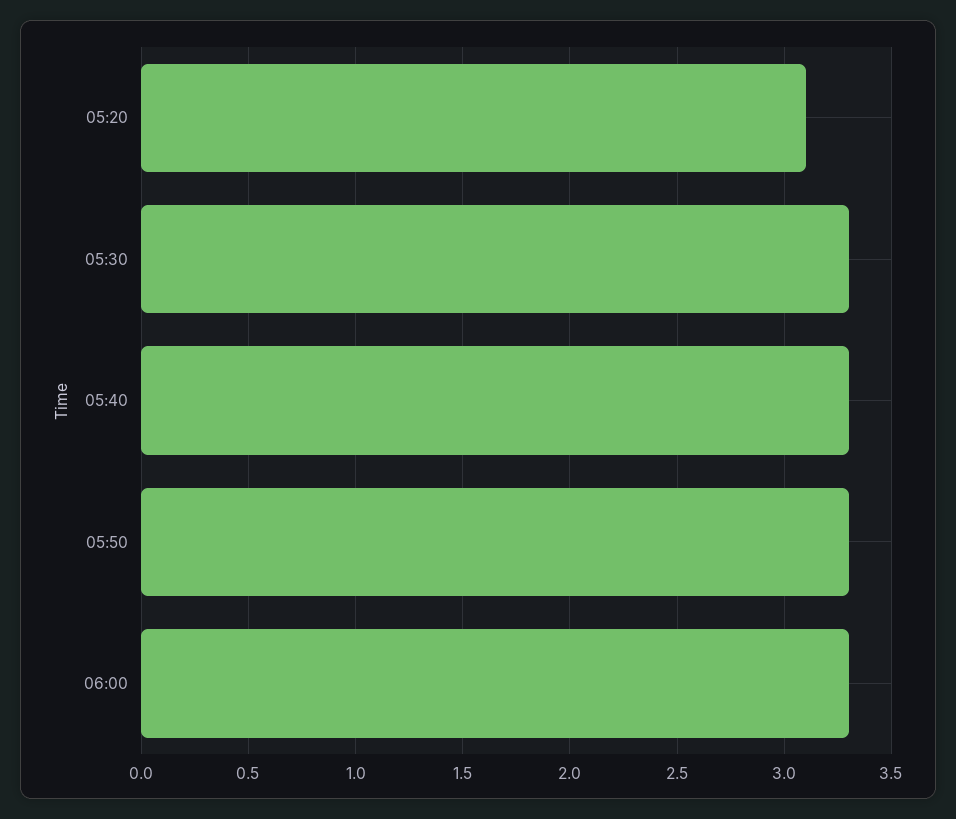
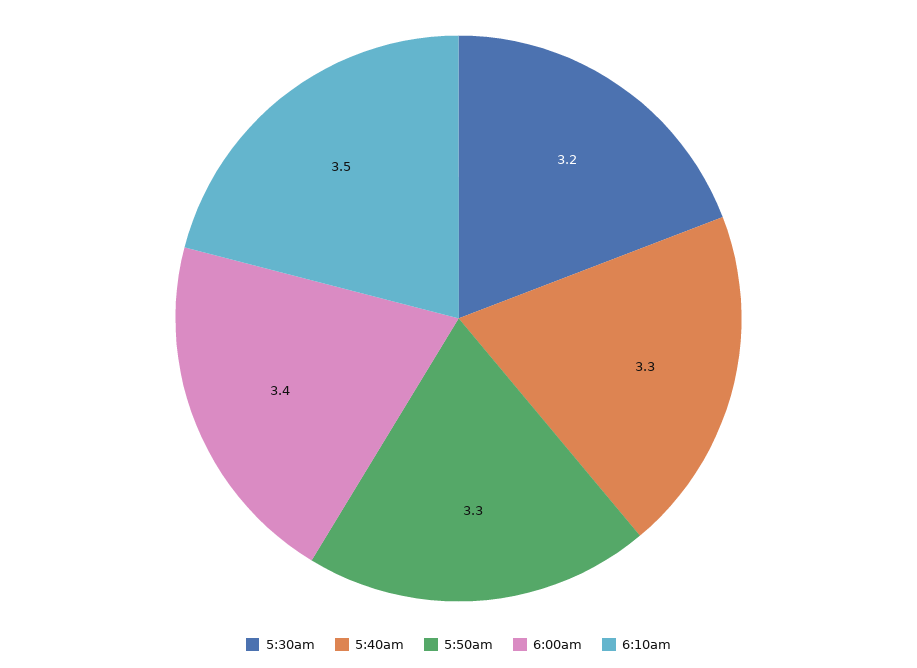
05:20: 3.1 -> none
05:30: 3.3 -> 3.2
06:00: 3.3 -> 3.4
6:10am: none -> 3.5

